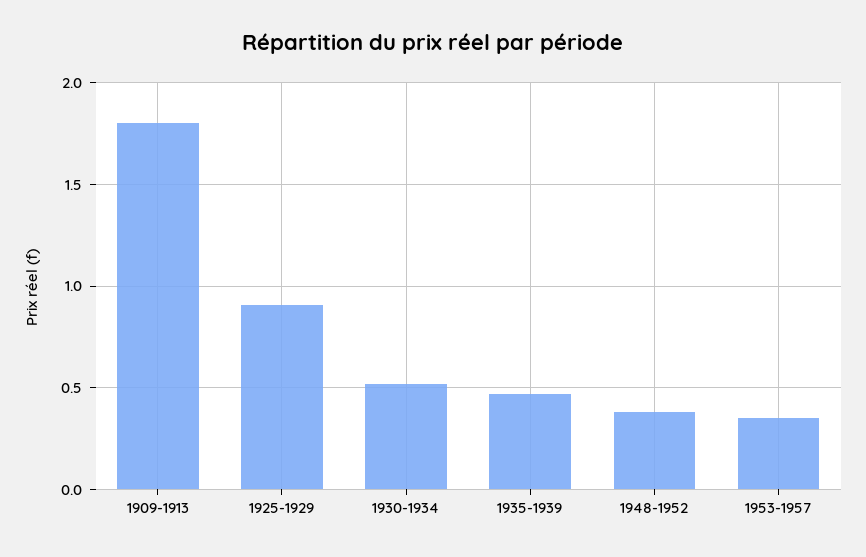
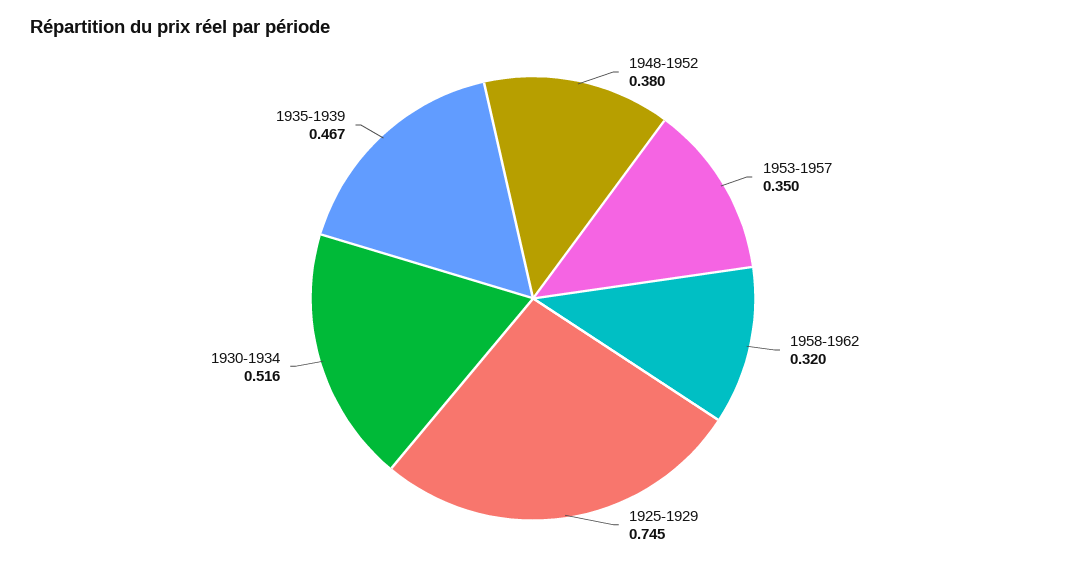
1909-1913: 1.8 -> none
1925-1929: 0.9 -> 0.745
1958-1962: none -> 0.32

